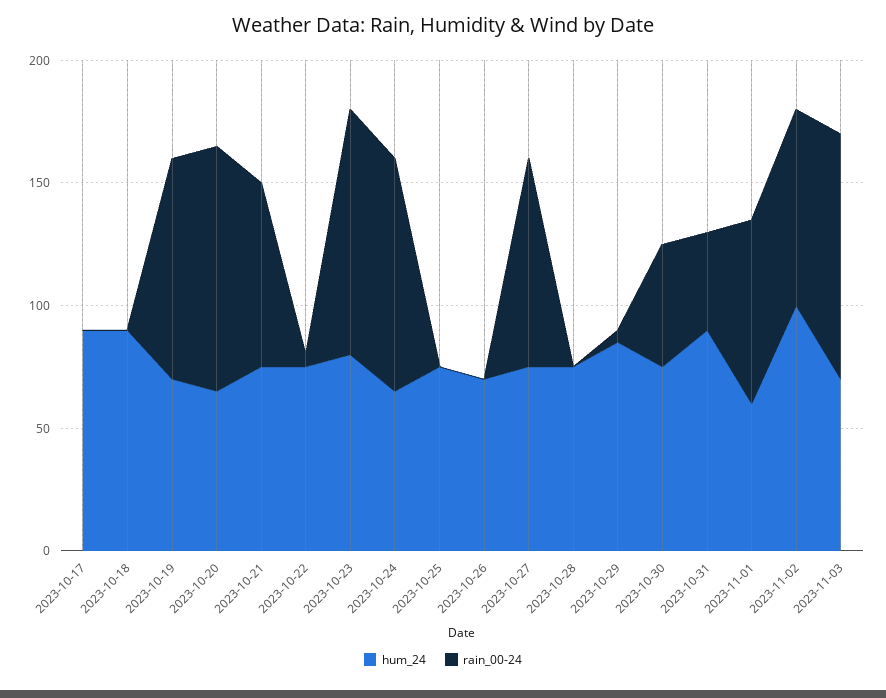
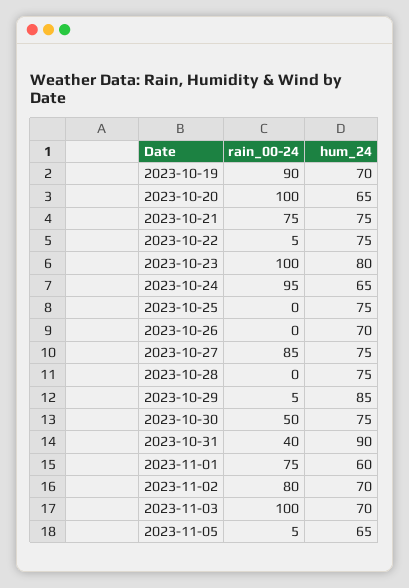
hum_24, 2023-10-17: 90 -> none
rain_00-24, 2023-10-17: 0 -> none
hum_24, 2023-10-18: 90 -> none
rain_00-24, 2023-10-18: 0 -> none
hum_24, 2023-11-02: 100 -> 70
rain_00-24, 2023-11-05: none -> 5
hum_24, 2023-11-05: none -> 65

